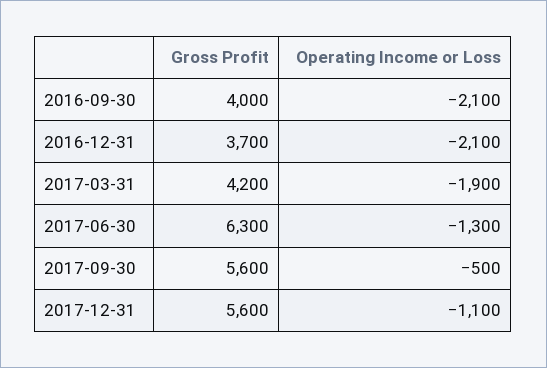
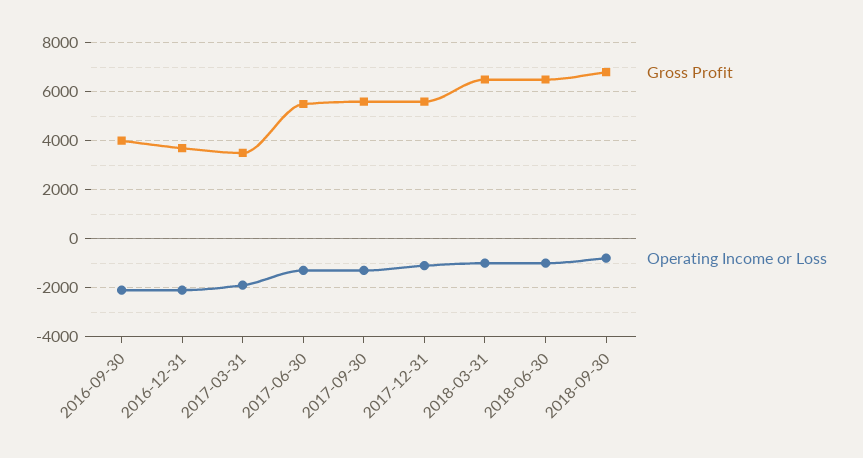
Gross Profit, 2017-03-31: 4200 -> 3500
Gross Profit, 2017-06-30: 6300 -> 5500
Operating Income or Loss, 2017-09-30: -500 -> -1250
Gross Profit, 2018-03-31: none -> 6500
Operating Income or Loss, 2018-03-31: none -> -1000
Gross Profit, 2018-06-30: none -> 6500
Operating Income or Loss, 2018-06-30: none -> -1000
Gross Profit, 2018-09-30: none -> 6750
Operating Income or Loss, 2018-09-30: none -> -750

